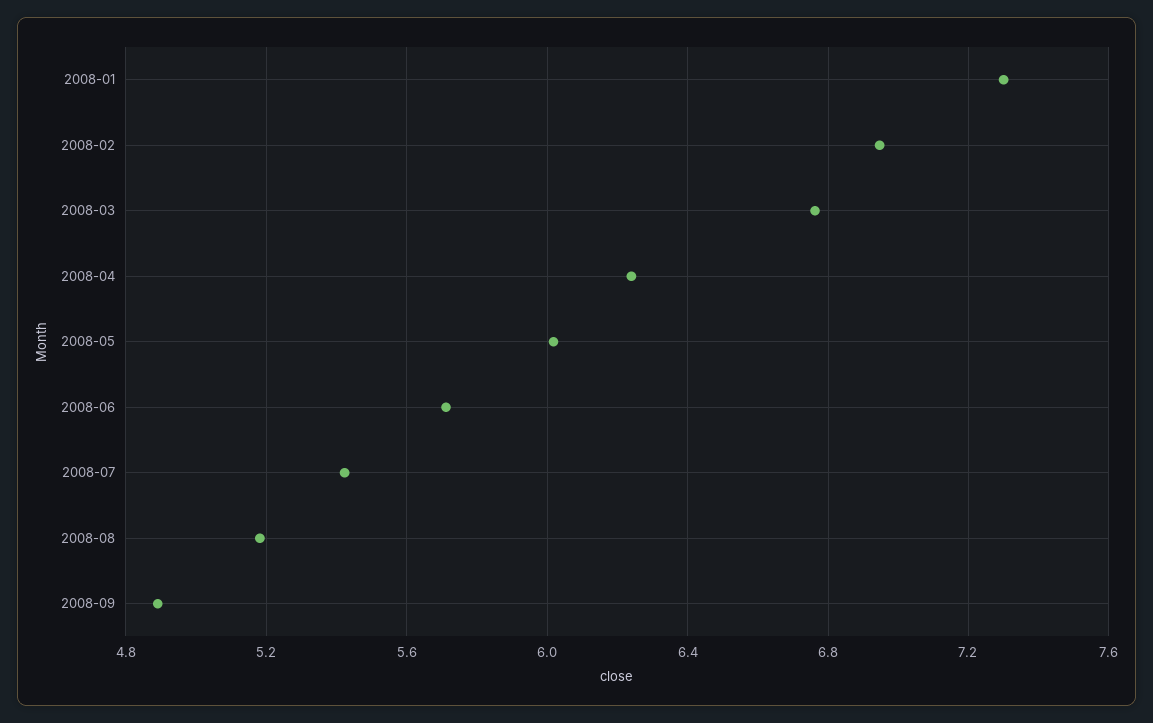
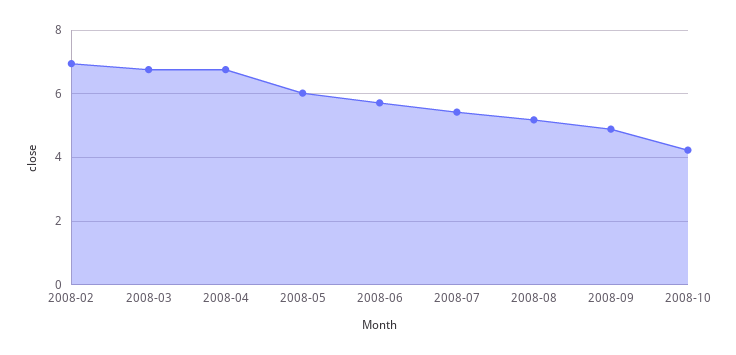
2008-01: 7.3 -> none
2008-04: 6.25 -> 6.8
2008-10: none -> 4.2

